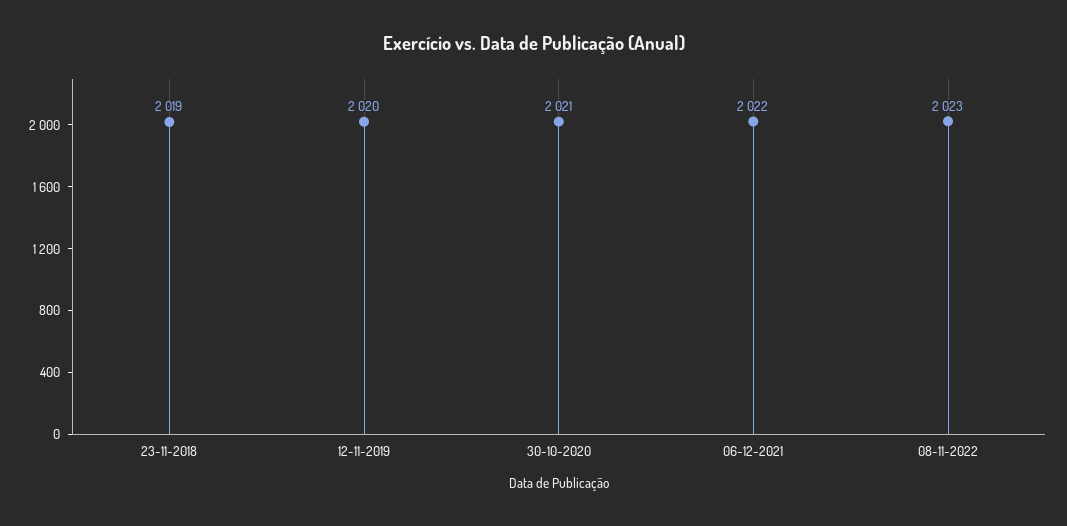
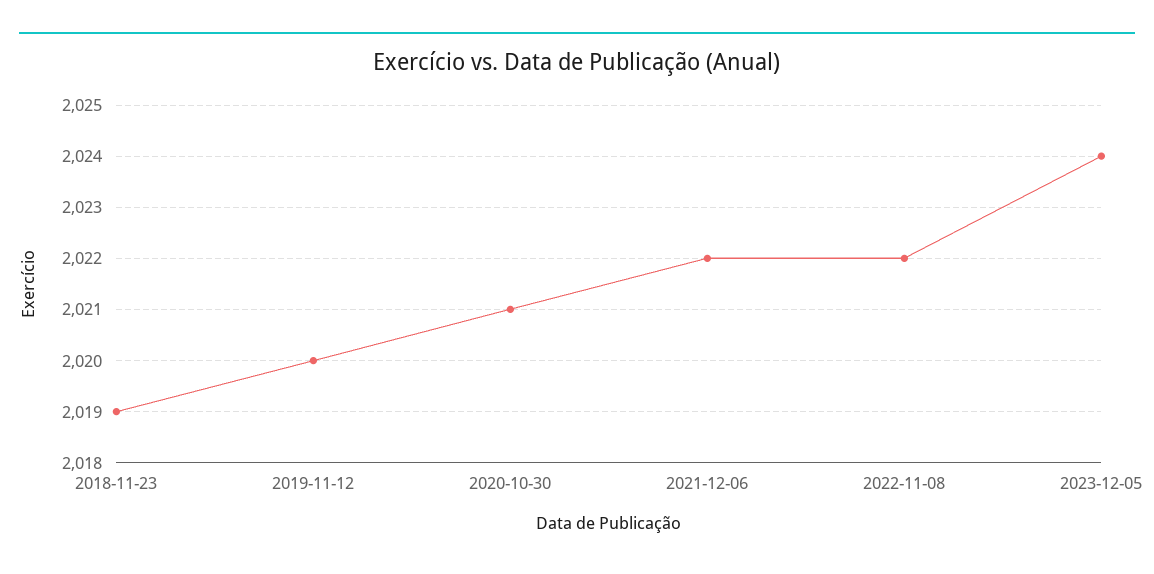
08-11-2022: 2023 -> 2022
2023-12-05: none -> 2024

